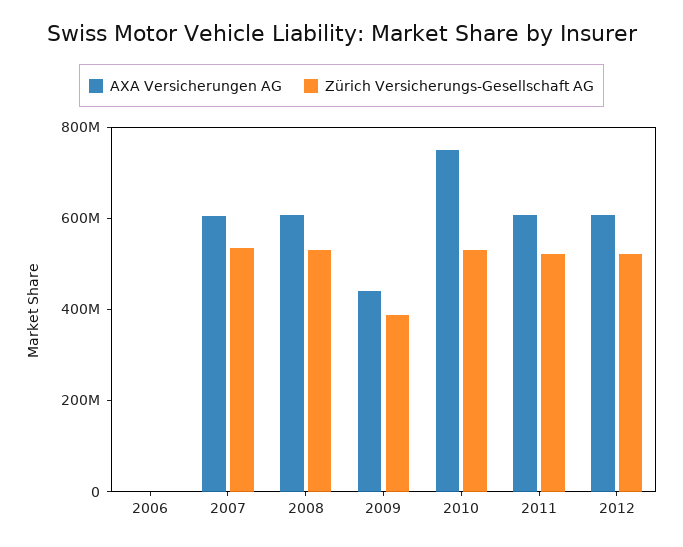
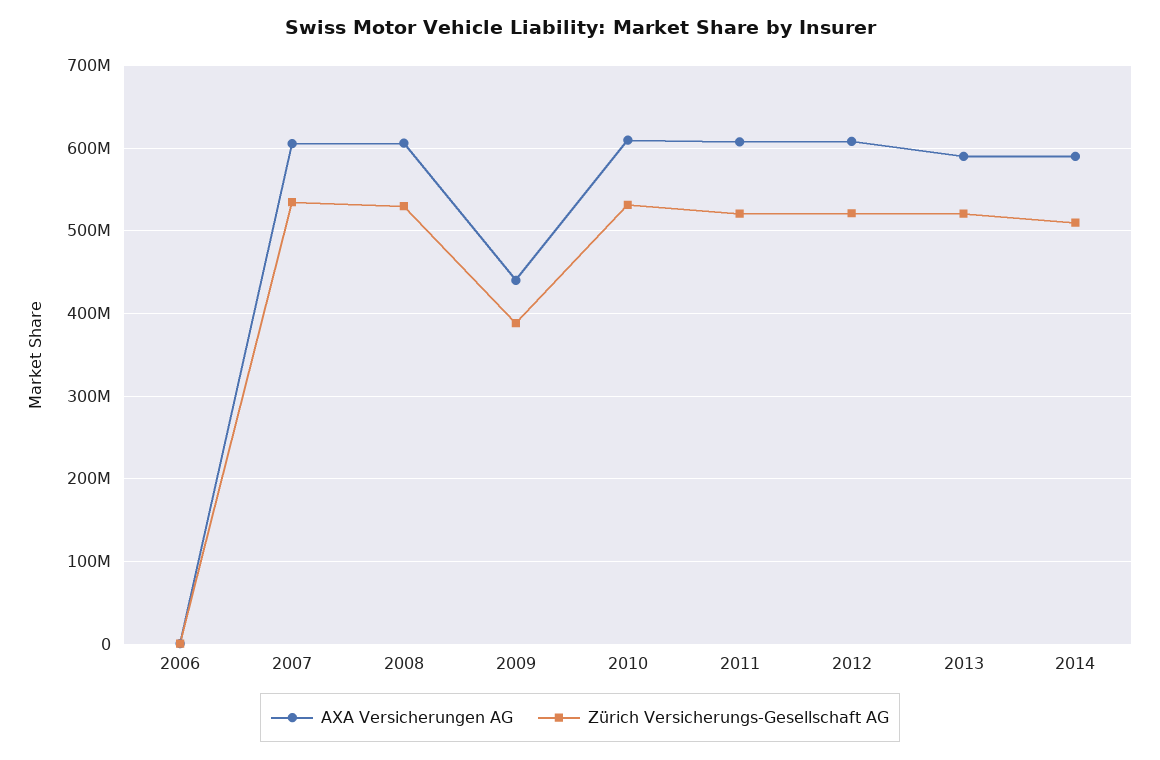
AXA Versicherungen AG, 2010: 750000000 -> 610000000
AXA Versicherungen AG, 2013: none -> 590000000
Zürich Versicherungs-Gesellschaft AG, 2013: none -> 520000000
AXA Versicherungen AG, 2014: none -> 590000000
Zürich Versicherungs-Gesellschaft AG, 2014: none -> 510000000

